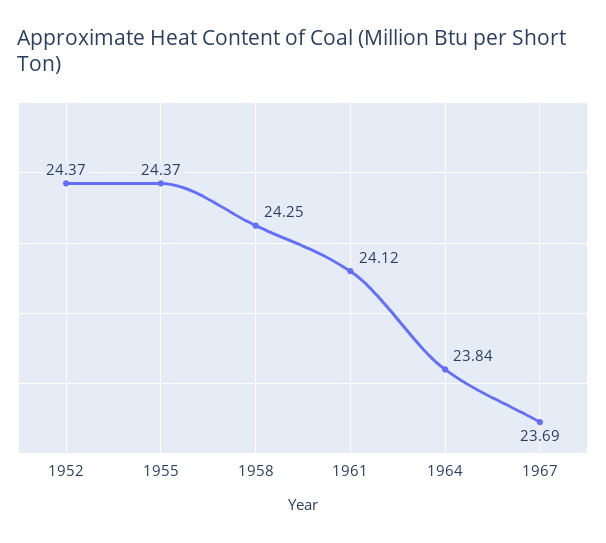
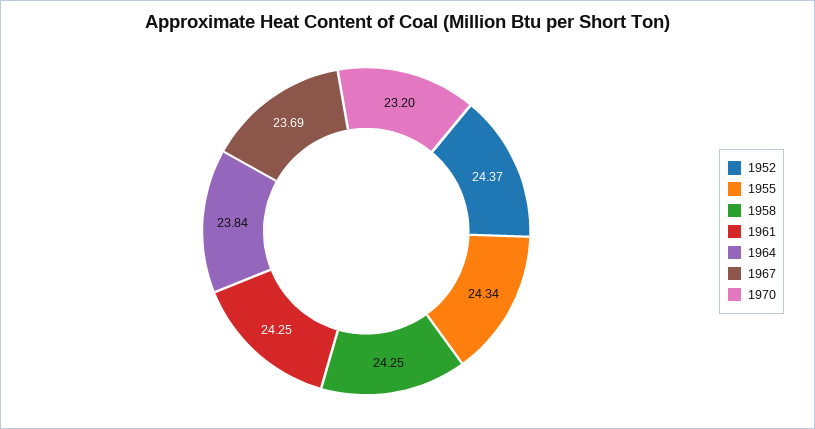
1955: 24.37 -> 24.34
1961: 24.12 -> 24.25
1970: none -> 23.2

